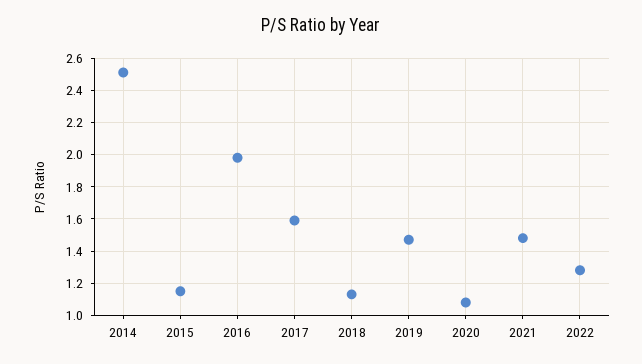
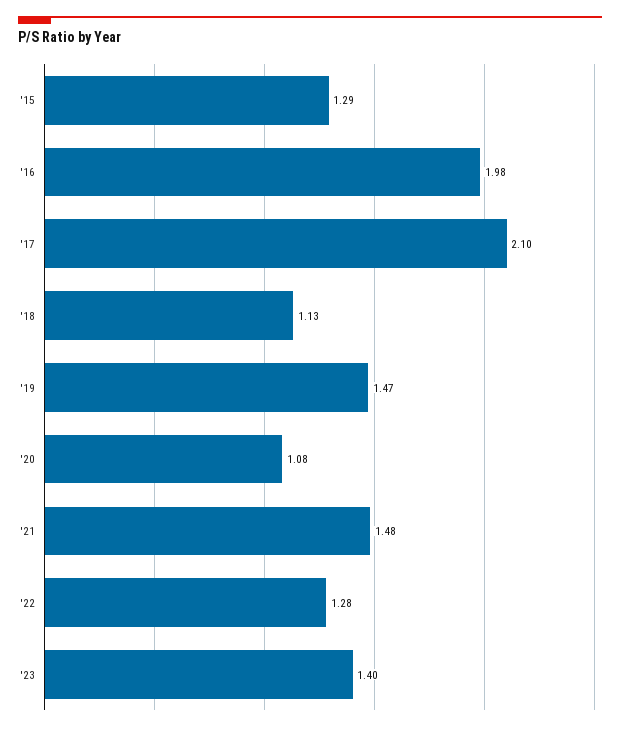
2014: 2.5 -> none
2015: 1.15 -> 1.29
2017: 1.6 -> 2.1
'23: none -> 1.4

